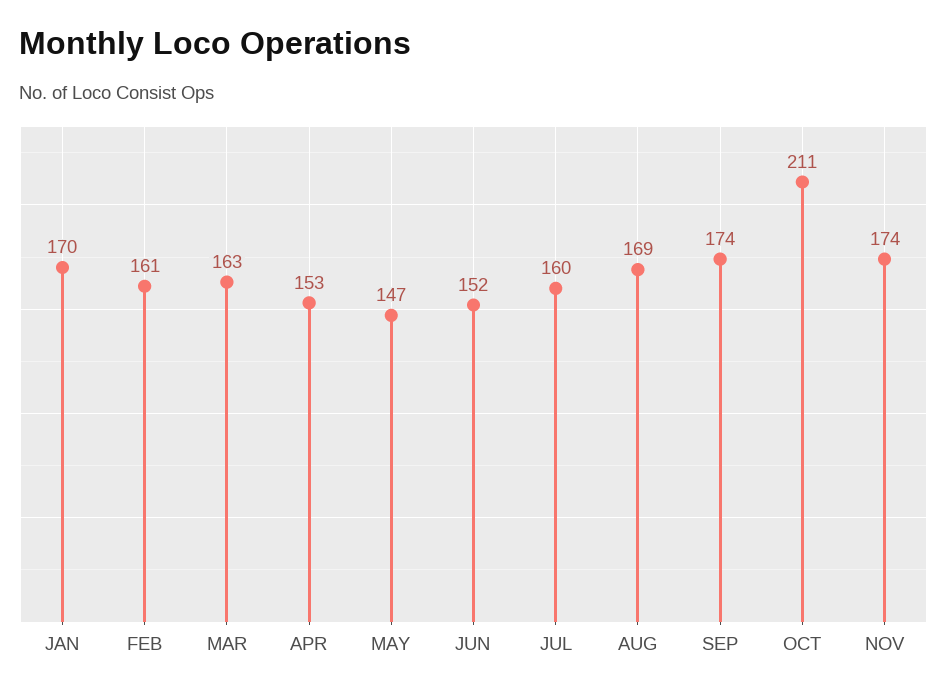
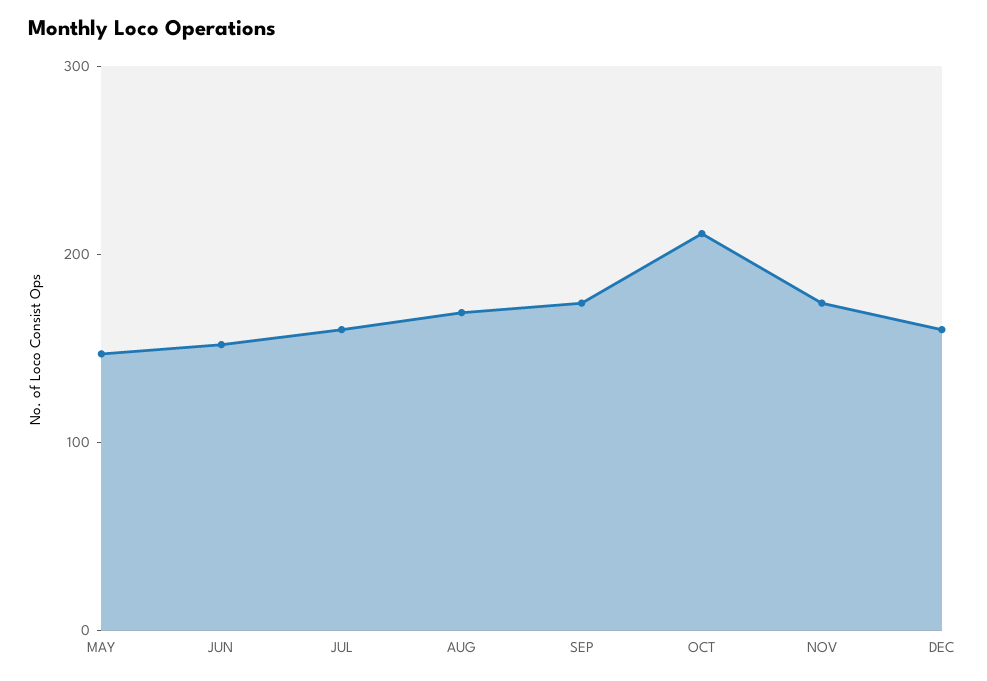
JAN: 170 -> none
FEB: 161 -> none
MAR: 163 -> none
APR: 153 -> none
DEC: none -> 160

